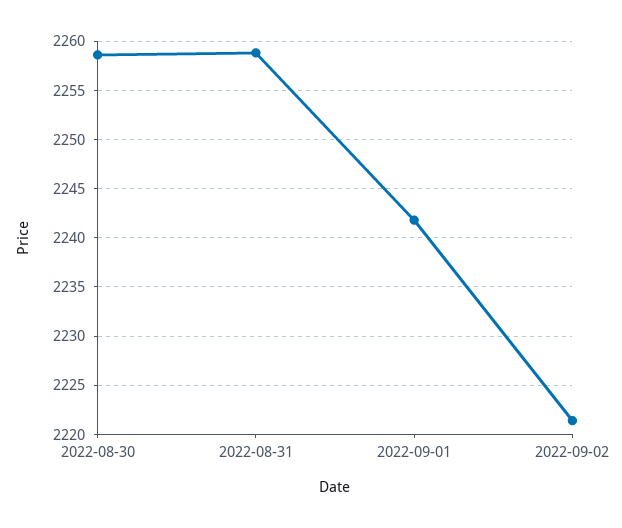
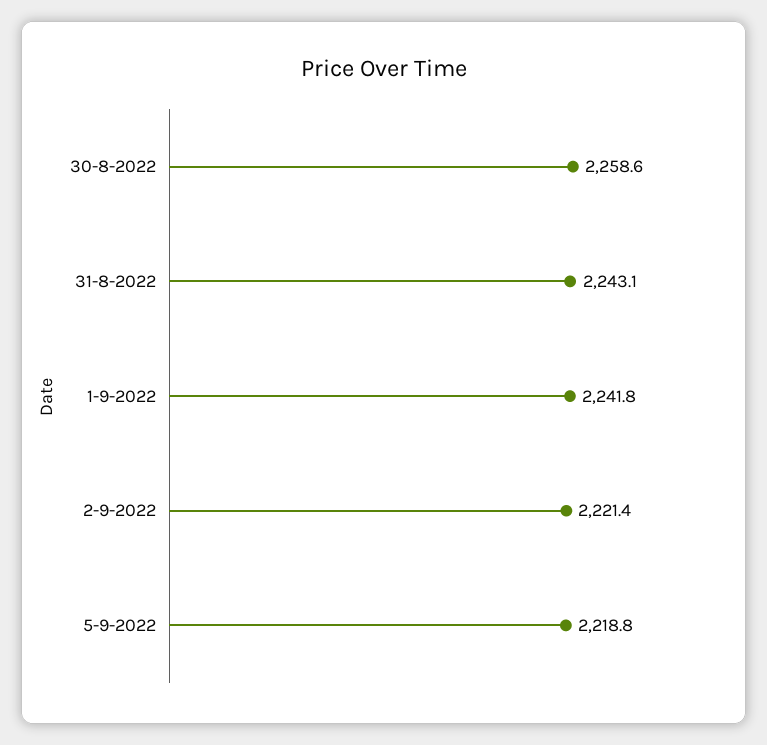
2022-08-31: 2259 -> 2243.1
5-9-2022: none -> 2218.8

